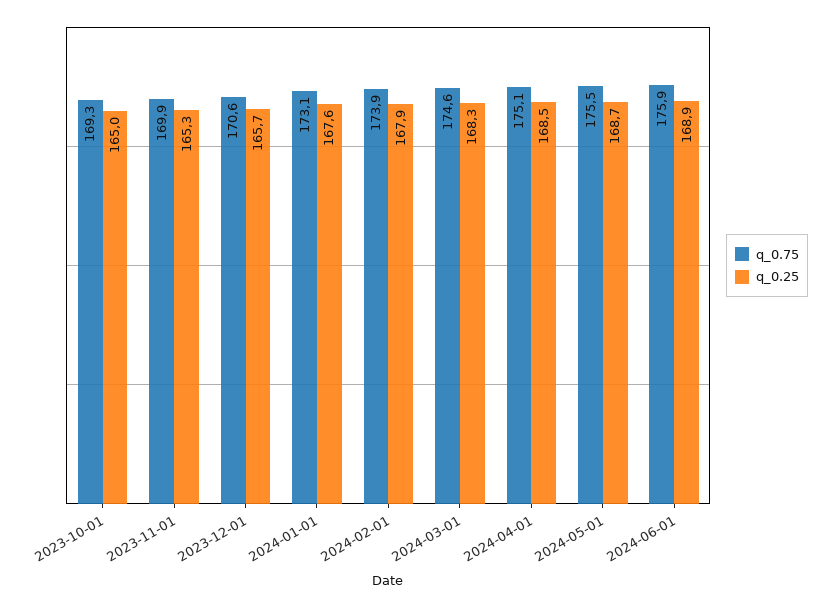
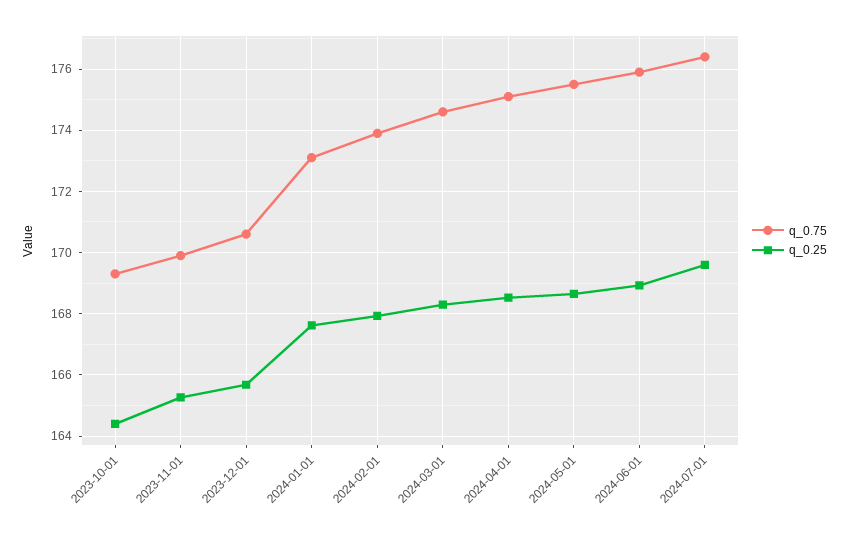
q_0.25, 2023-10-01: 165 -> 164.4
q_0.75, 2024-07-01: none -> 176.4
q_0.25, 2024-07-01: none -> 169.6

